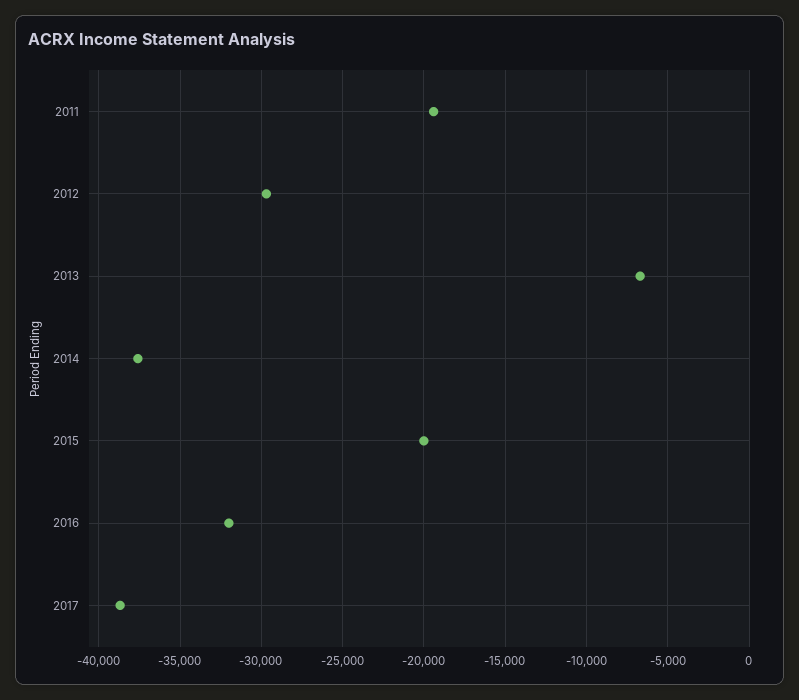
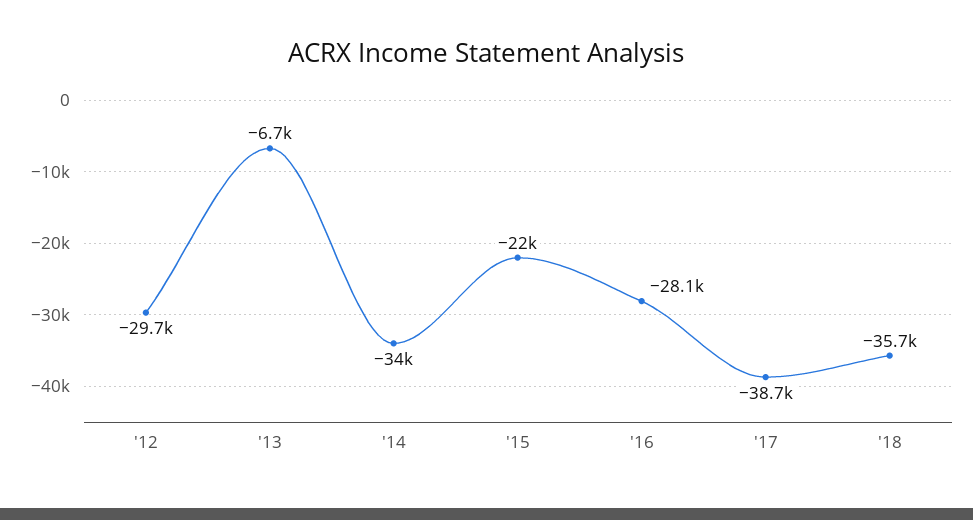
2011: -19500 -> none
2014: -37500 -> -34000
2015: -20000 -> -22000
2016: -32000 -> -28100
'18: none -> -35700

